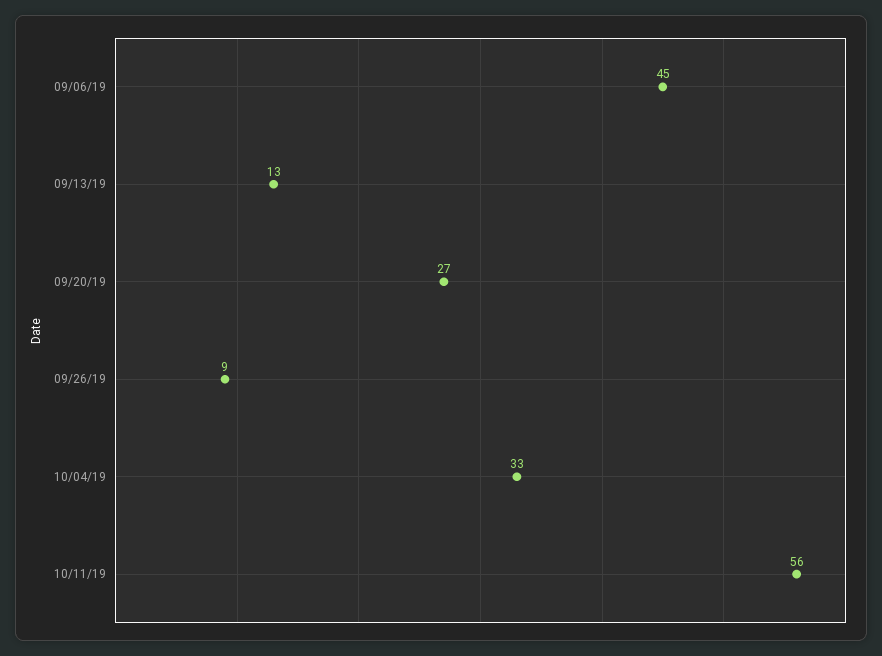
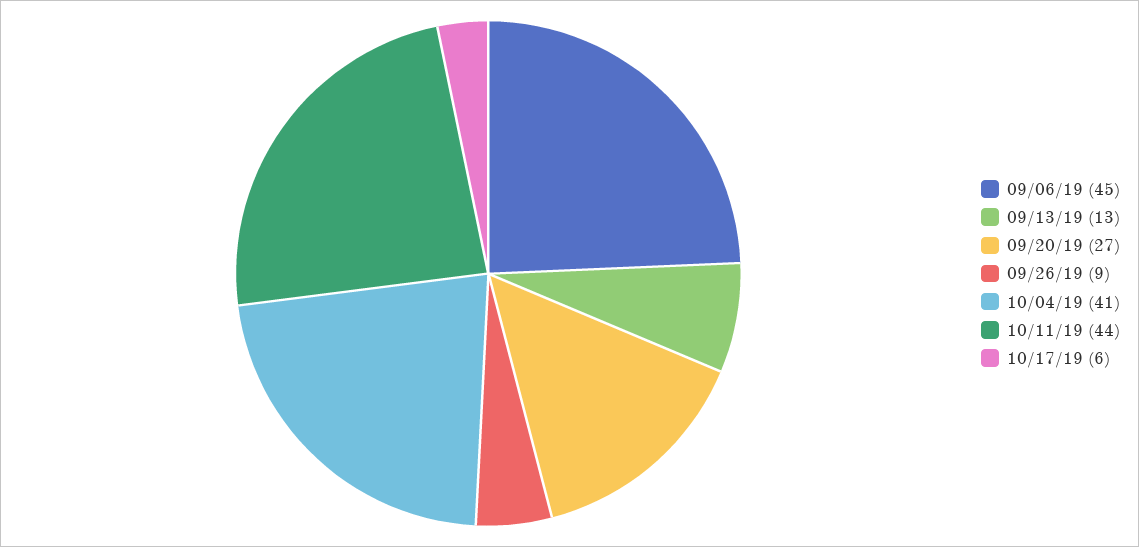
10/04/19: 33 -> 41
10/11/19: 56 -> 44
10/17/19: none -> 6

